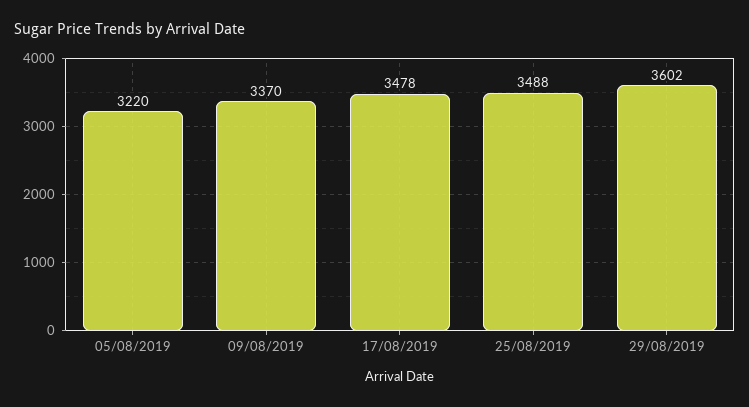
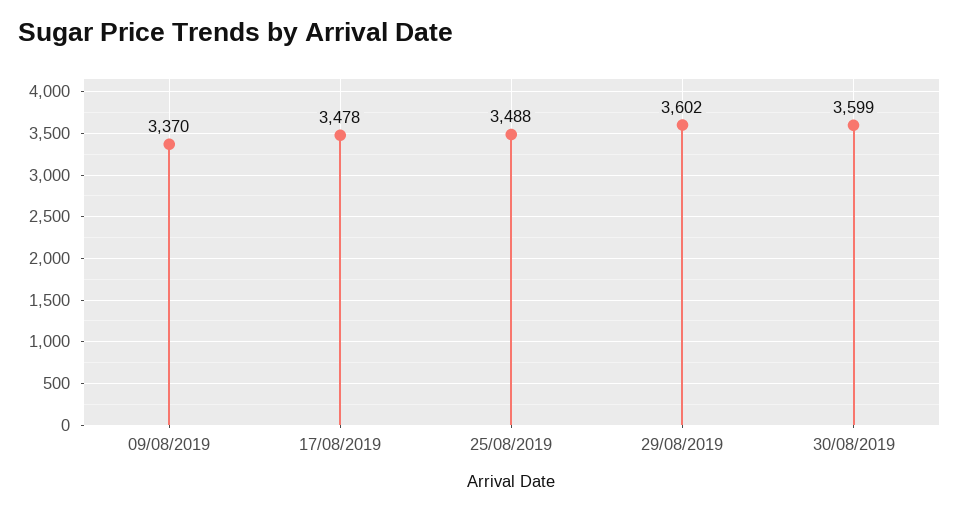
05/08/2019: 3220 -> none
30/08/2019: none -> 3599

